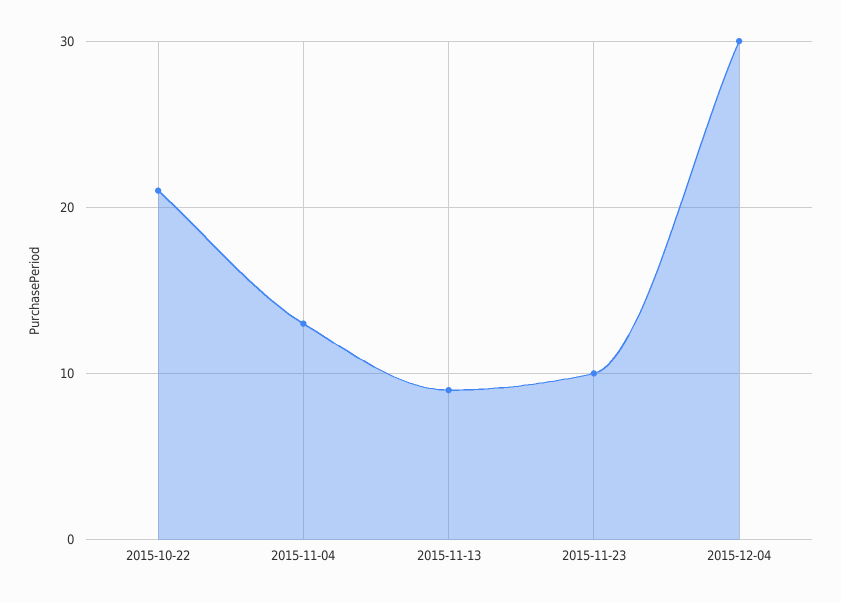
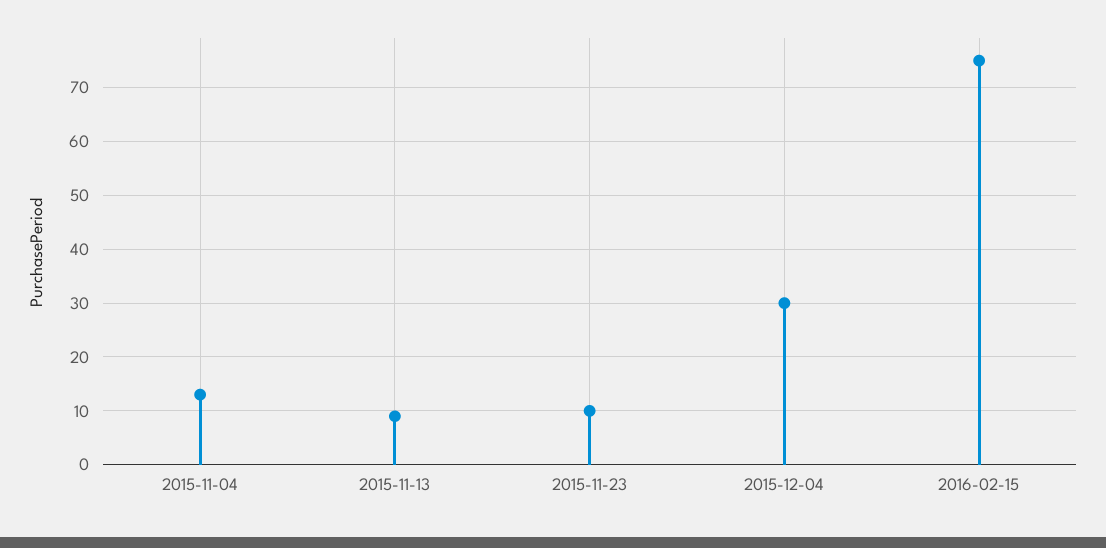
2015-10-22: 21 -> none
2016-02-15: none -> 75

